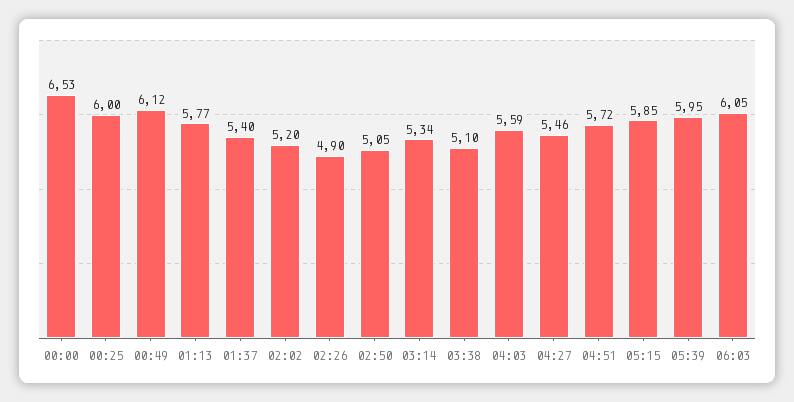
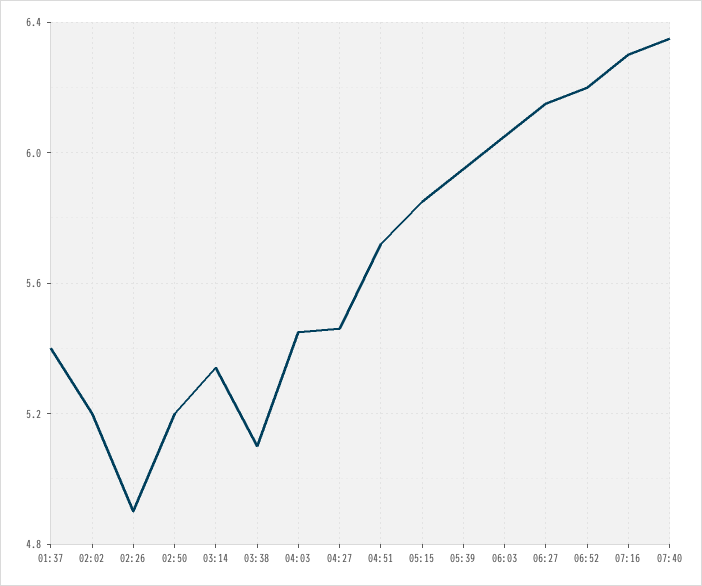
00:00: 6.53 -> none
00:25: 6 -> none
00:49: 6.12 -> none
01:13: 5.77 -> none
02:50: 5.05 -> 5.2
04:03: 5.59 -> 5.45
06:27: none -> 6.15
06:52: none -> 6.2
07:16: none -> 6.3
07:40: none -> 6.35

